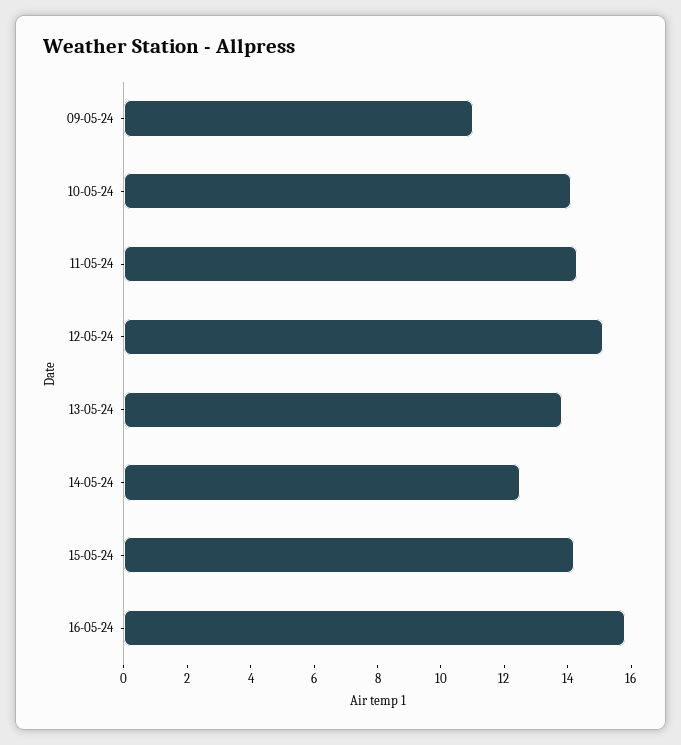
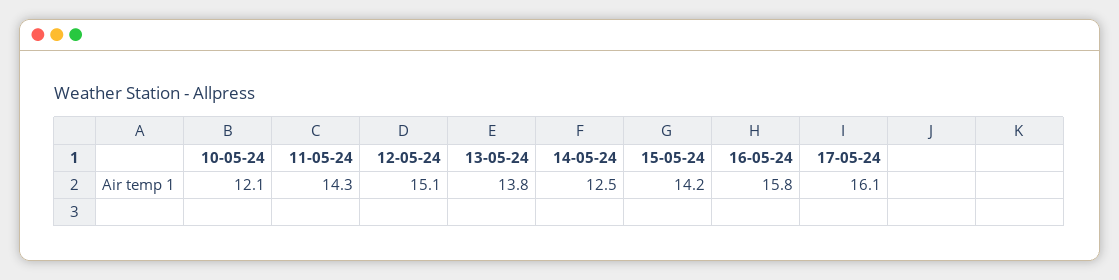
09-05-24: 11 -> none
10-05-24: 14 -> 12.1
17-05-24: none -> 16.1

